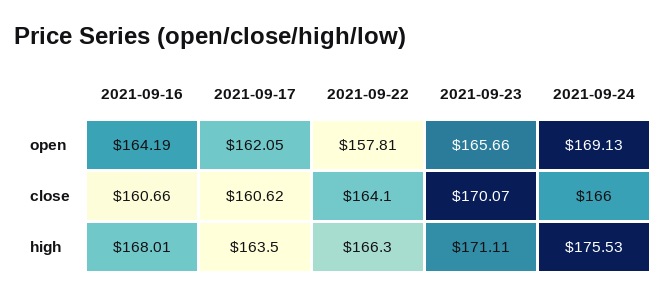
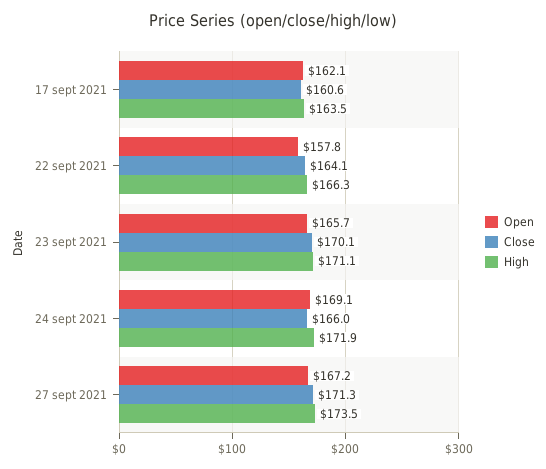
open, 2021-09-16: 164.19 -> none
close, 2021-09-16: 160.66 -> none
high, 2021-09-16: 168.01 -> none
high, 2021-09-24: 175.53 -> 171.9
open, 27 sept 2021: none -> 167.2
close, 27 sept 2021: none -> 171.3
high, 27 sept 2021: none -> 173.5

